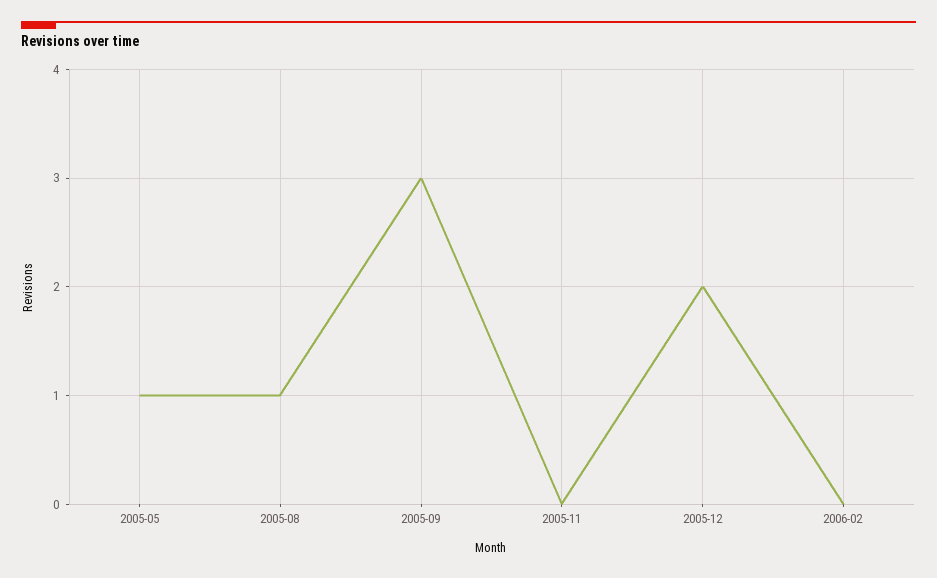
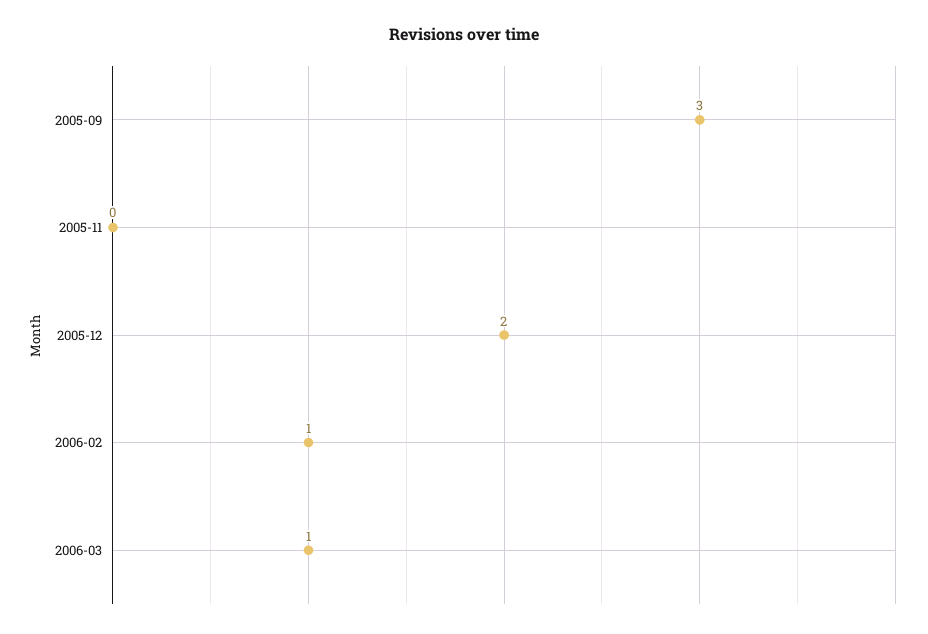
2005-05: 1 -> none
2005-08: 1 -> none
2006-02: 0 -> 1
2006-03: none -> 1

